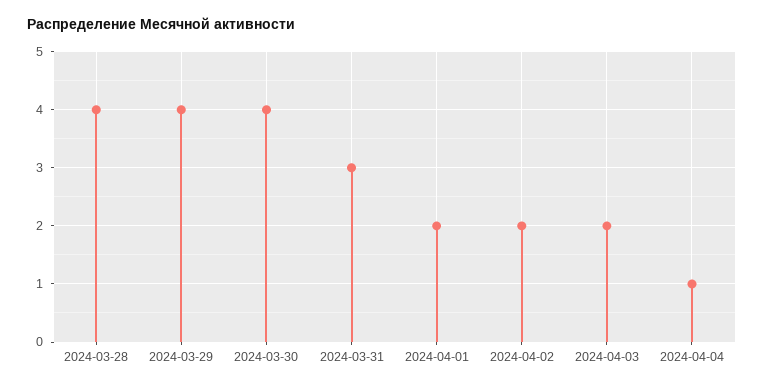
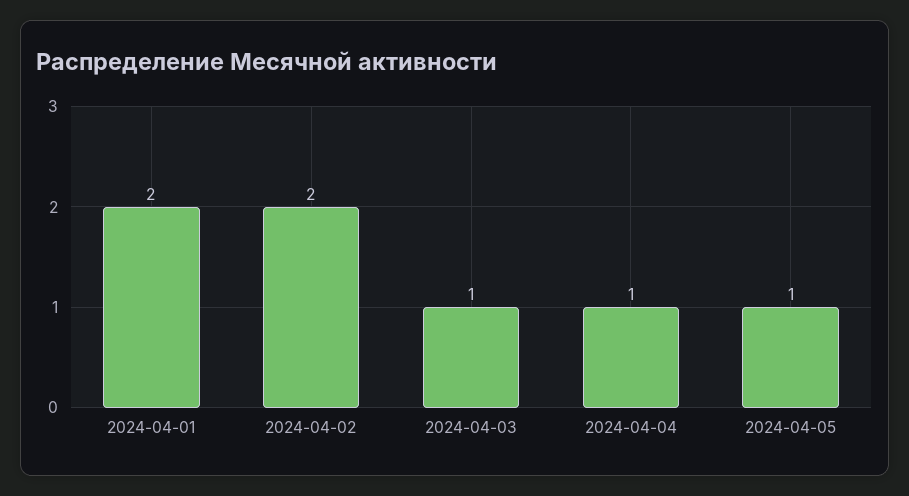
2024-03-28: 4 -> none
2024-03-29: 4 -> none
2024-03-30: 4 -> none
2024-03-31: 3 -> none
2024-04-03: 2 -> 1
2024-04-05: none -> 1

